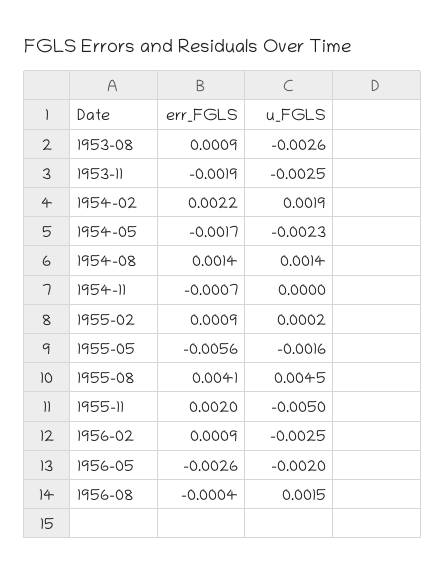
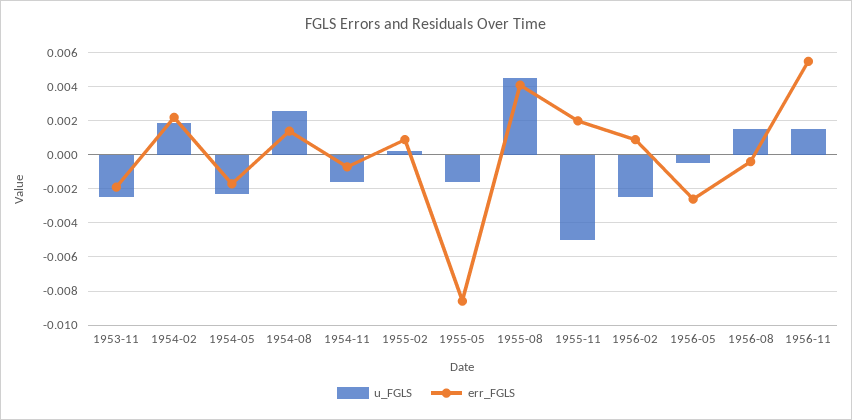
err_FGLS, 1953-08: 0.0009 -> none
u_FGLS, 1953-08: -0.0026 -> none
u_FGLS, 1954-08: 0.0014 -> 0.0025
u_FGLS, 1954-11: 0 -> -0.0015
err_FGLS, 1955-05: -0.0056 -> -0.0085
u_FGLS, 1956-05: -0.002 -> -0.0005
u_FGLS, 1956-11: none -> 0.0015
err_FGLS, 1956-11: none -> 0.0055

